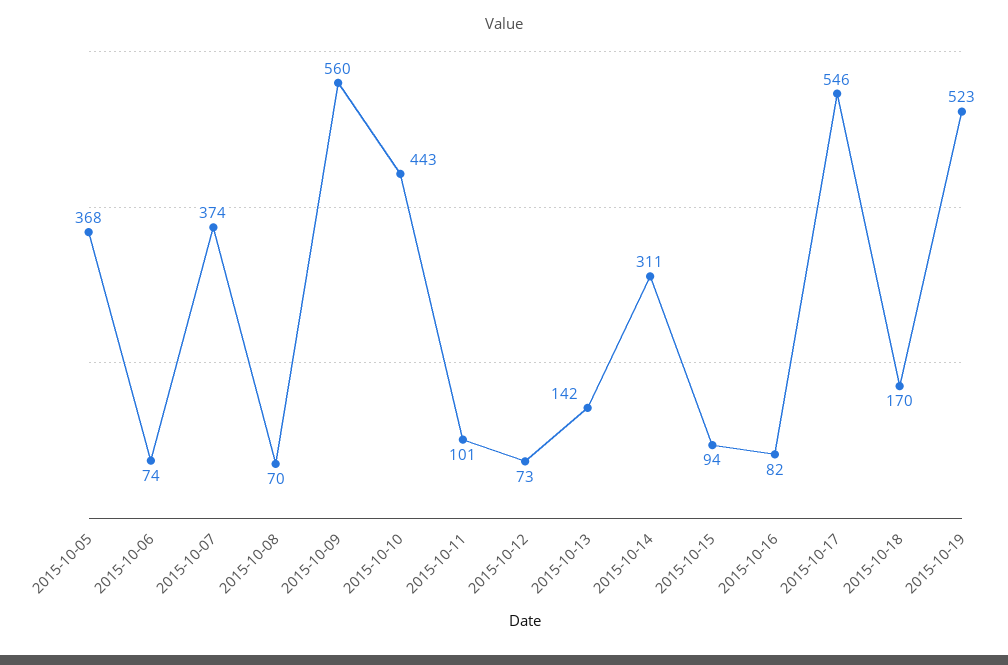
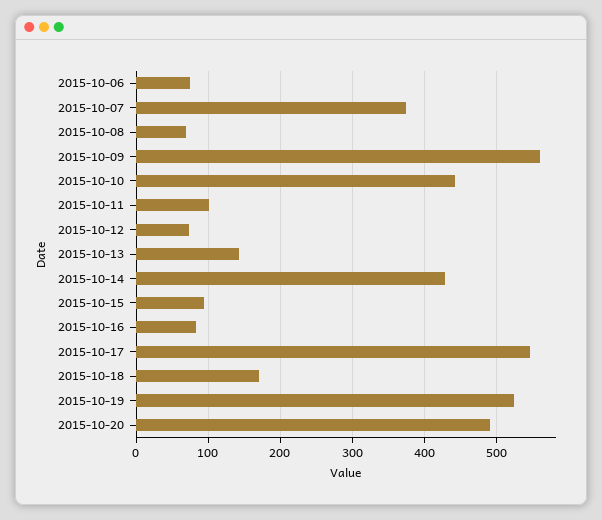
2015-10-05: 368 -> none
2015-10-14: 311 -> 430
2015-10-20: none -> 490

